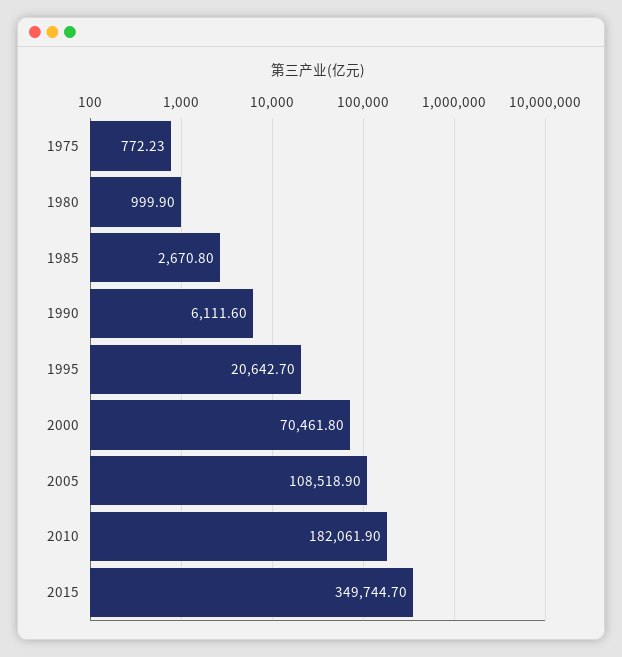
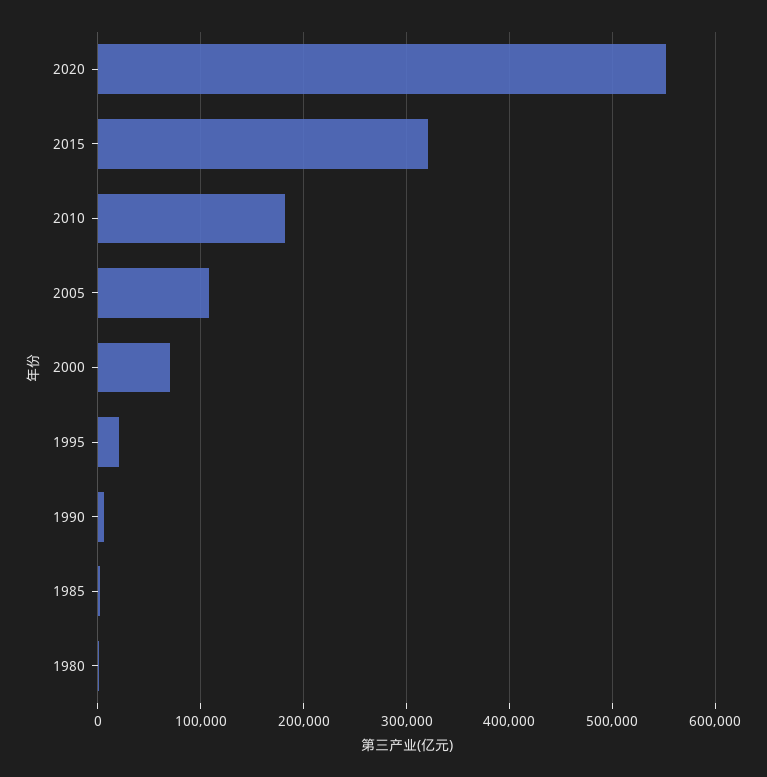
1975: 772.23 -> none
2015: 349744.7 -> 320000
2020: none -> 550000

